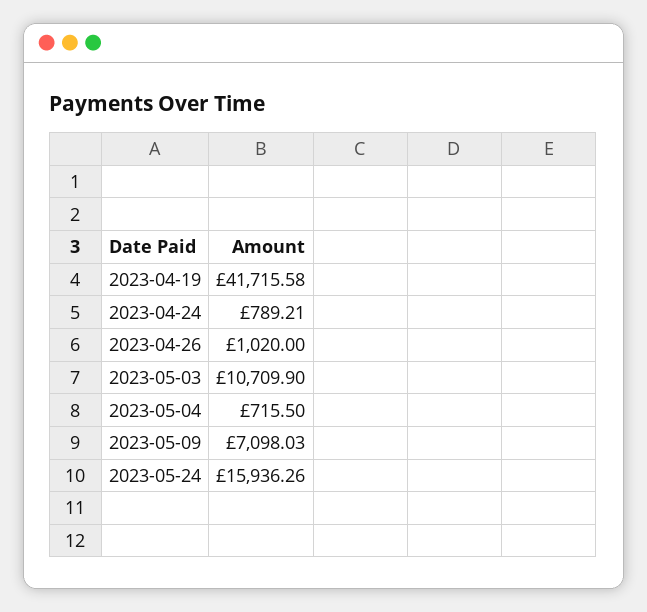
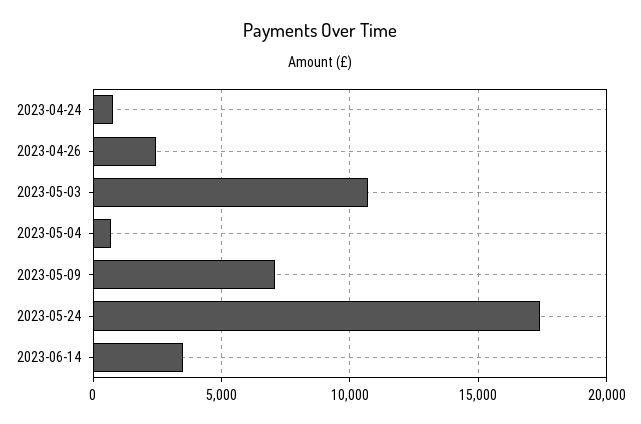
2023-04-19: 41715.58 -> none
2023-04-26: 1020 -> 2500
2023-05-24: 15936.26 -> 17500
2023-06-14: none -> 3500

